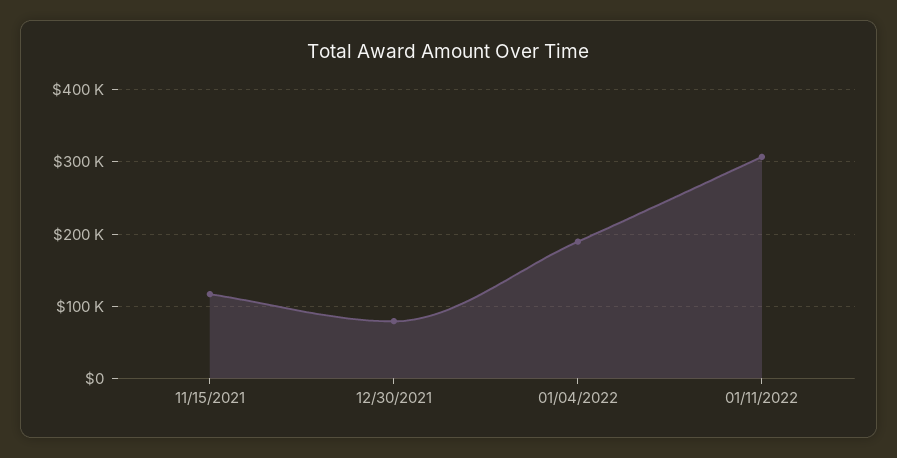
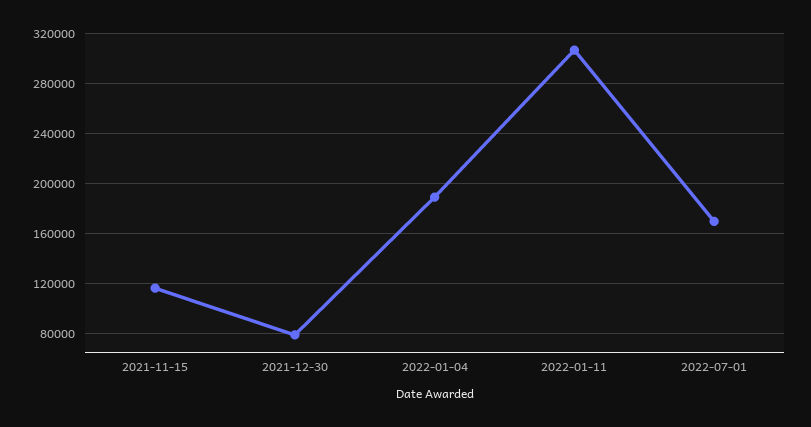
2022-07-01: none -> 170000

